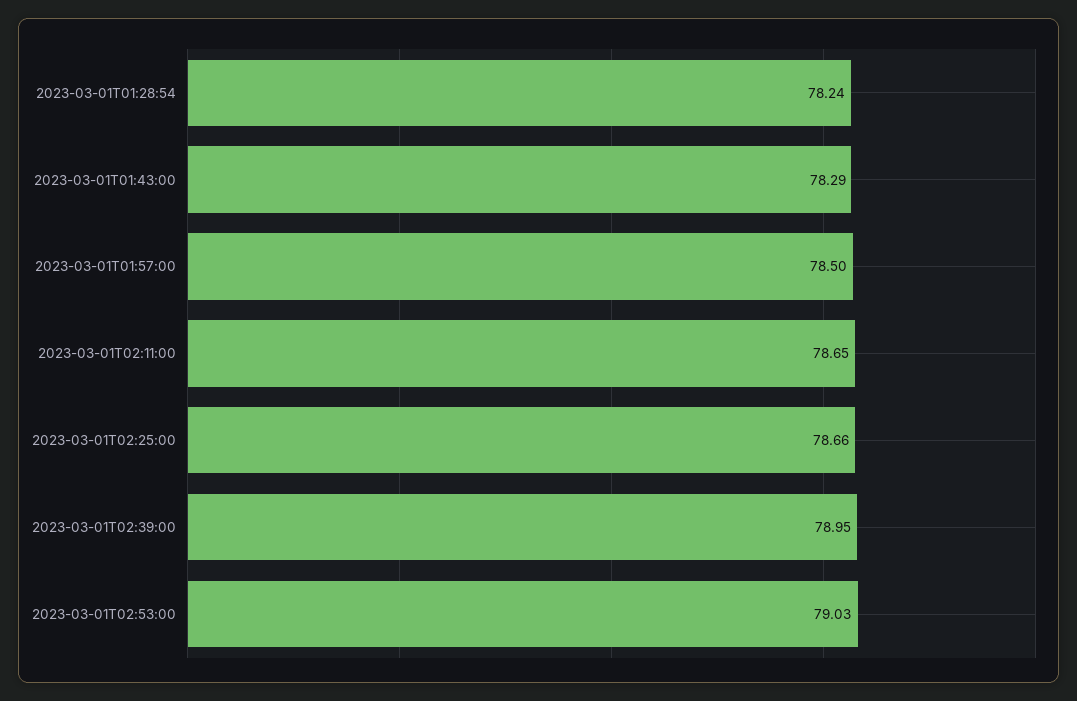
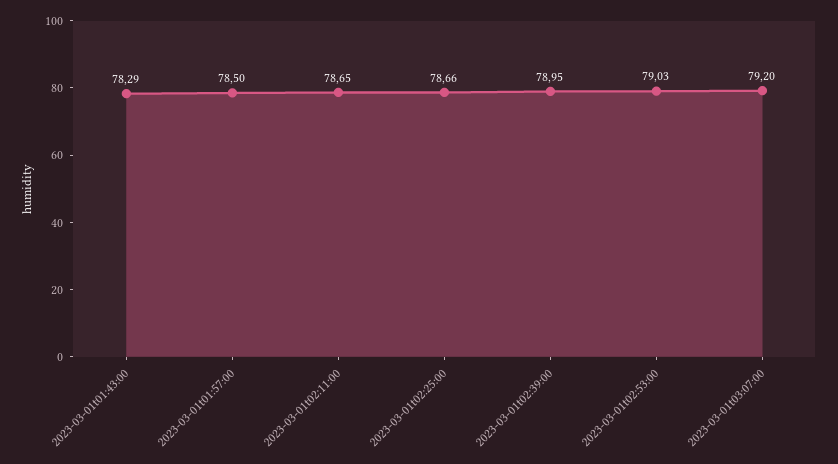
2023-03-01T01:28:54: 78.24 -> none
2023-03-01t03:07:00: none -> 79.2

